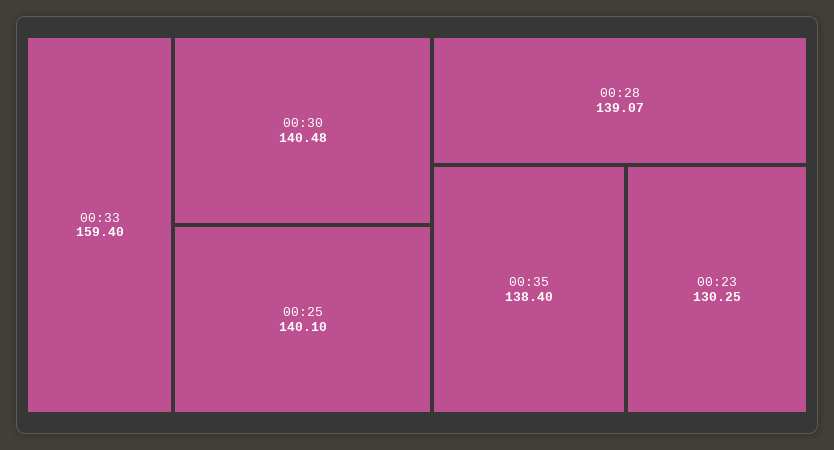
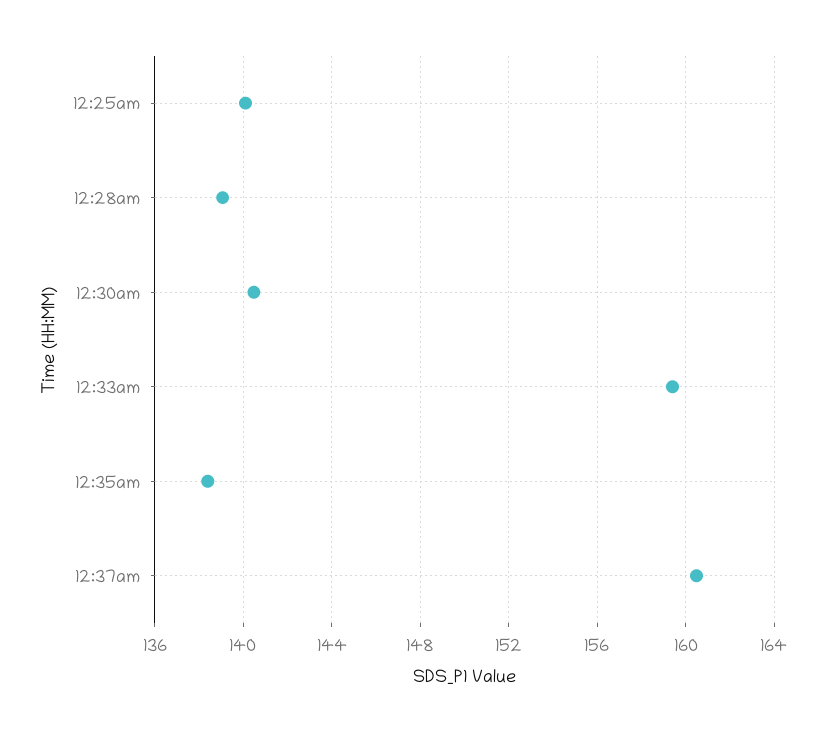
00:23: 130.25 -> none
12:37am: none -> 160.5

